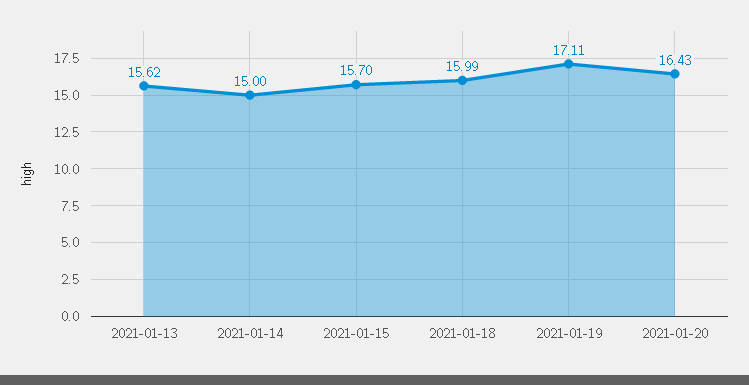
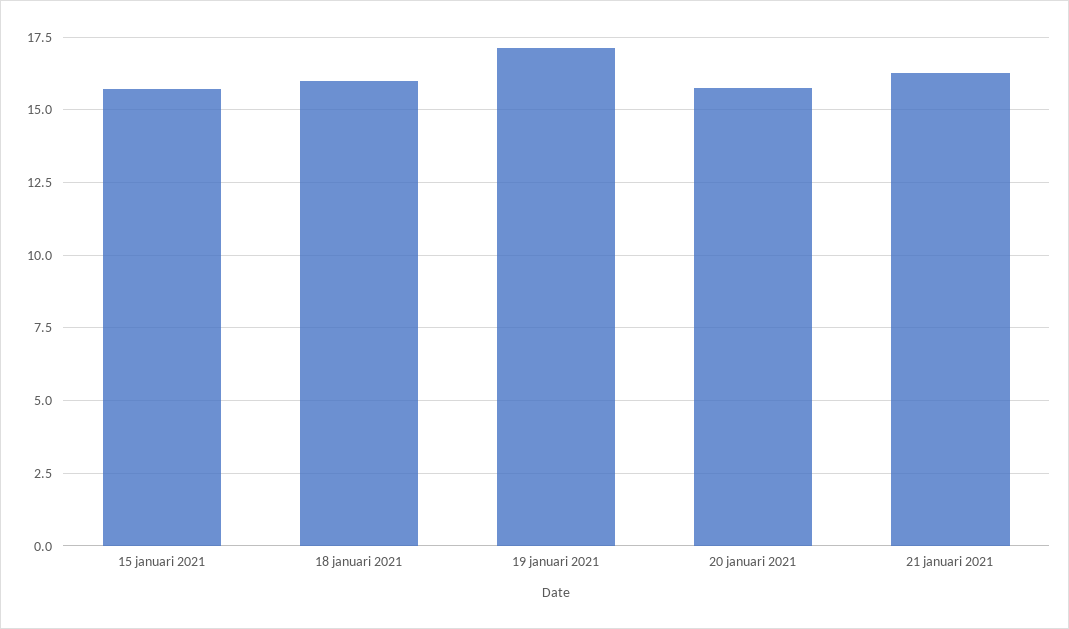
2021-01-13: 15.62 -> none
2021-01-14: 15 -> none
2021-01-20: 16.43 -> 15.75
21 januari 2021: none -> 16.25

